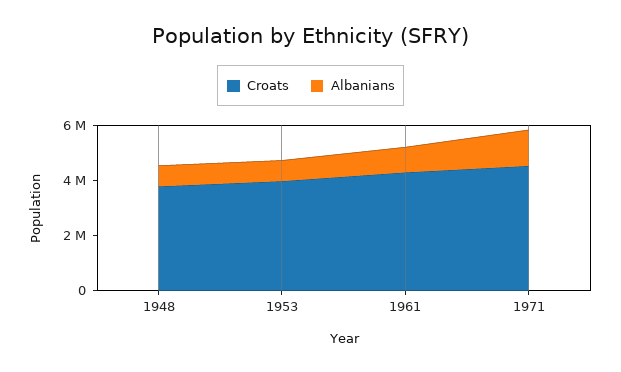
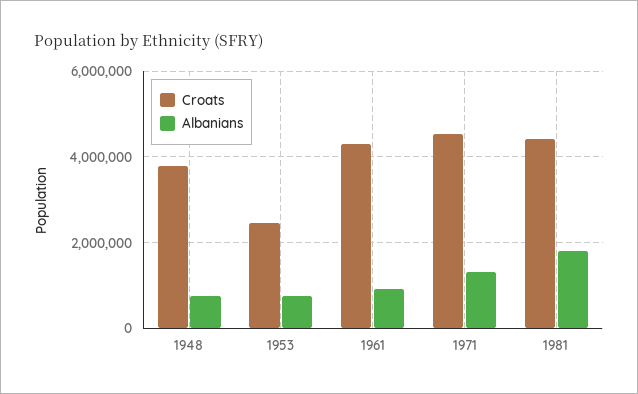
Croats, 1953: 4000000 -> 2400000
Croats, 1981: none -> 4400000
Albanians, 1981: none -> 1800000

